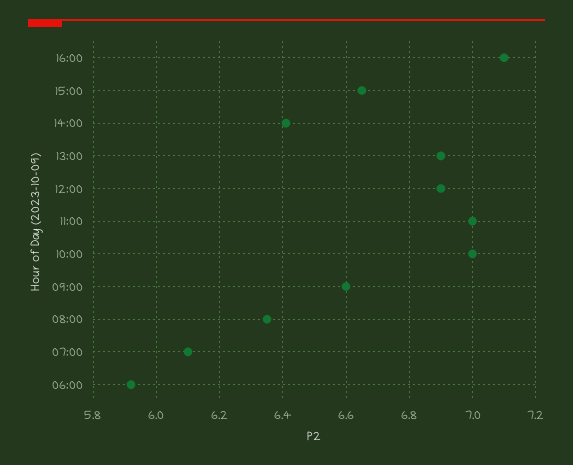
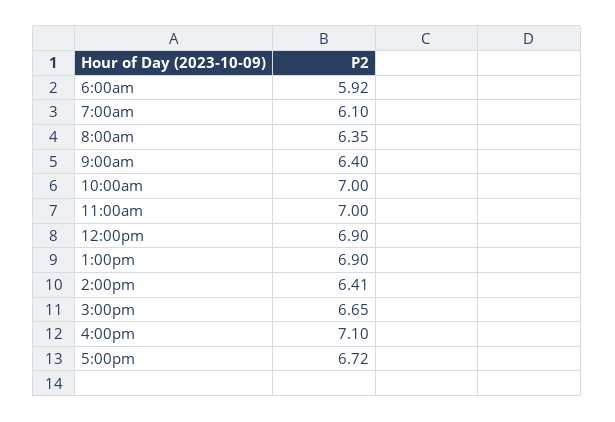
09:00: 6.6 -> 6.4
5:00pm: none -> 6.72

